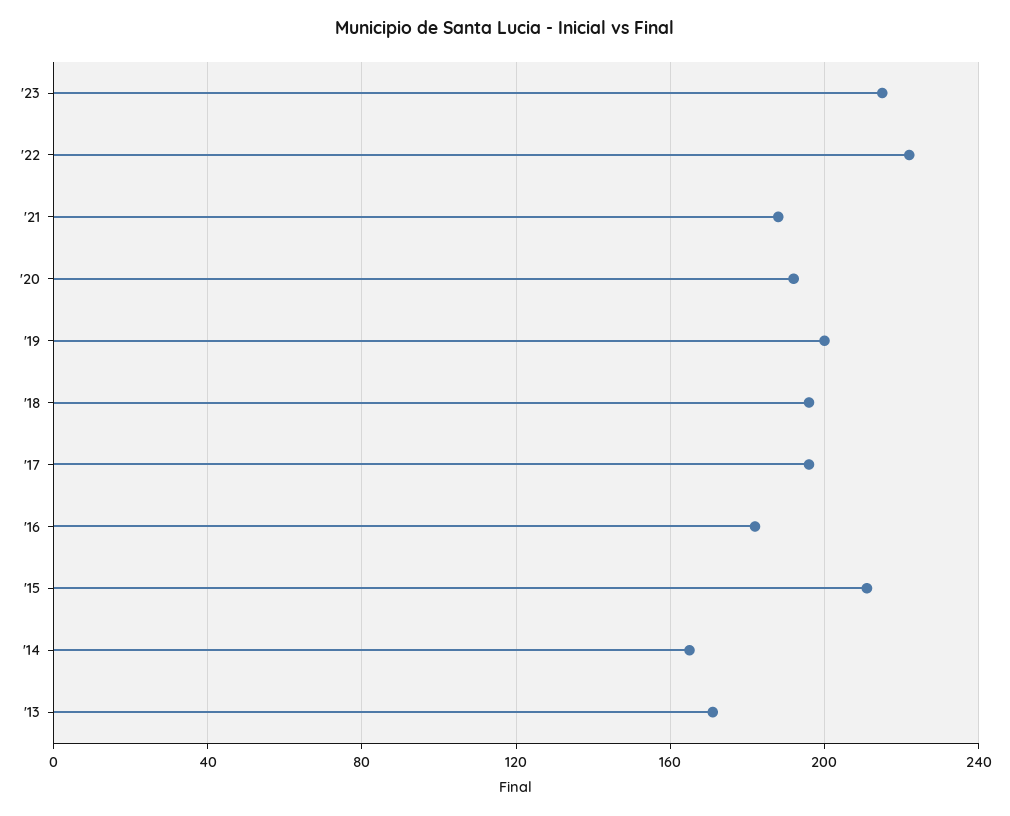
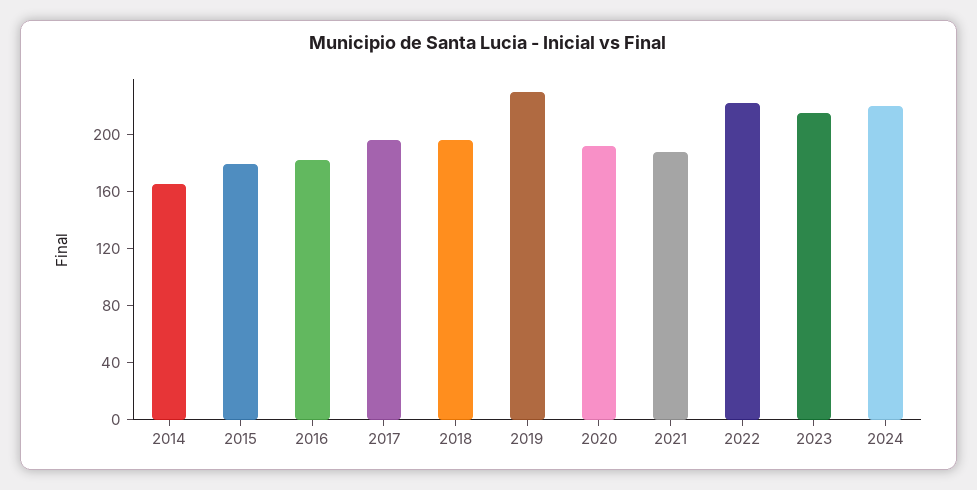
'19: 200 -> 230
'15: 210 -> 180
'13: 170 -> none
2024: none -> 220

